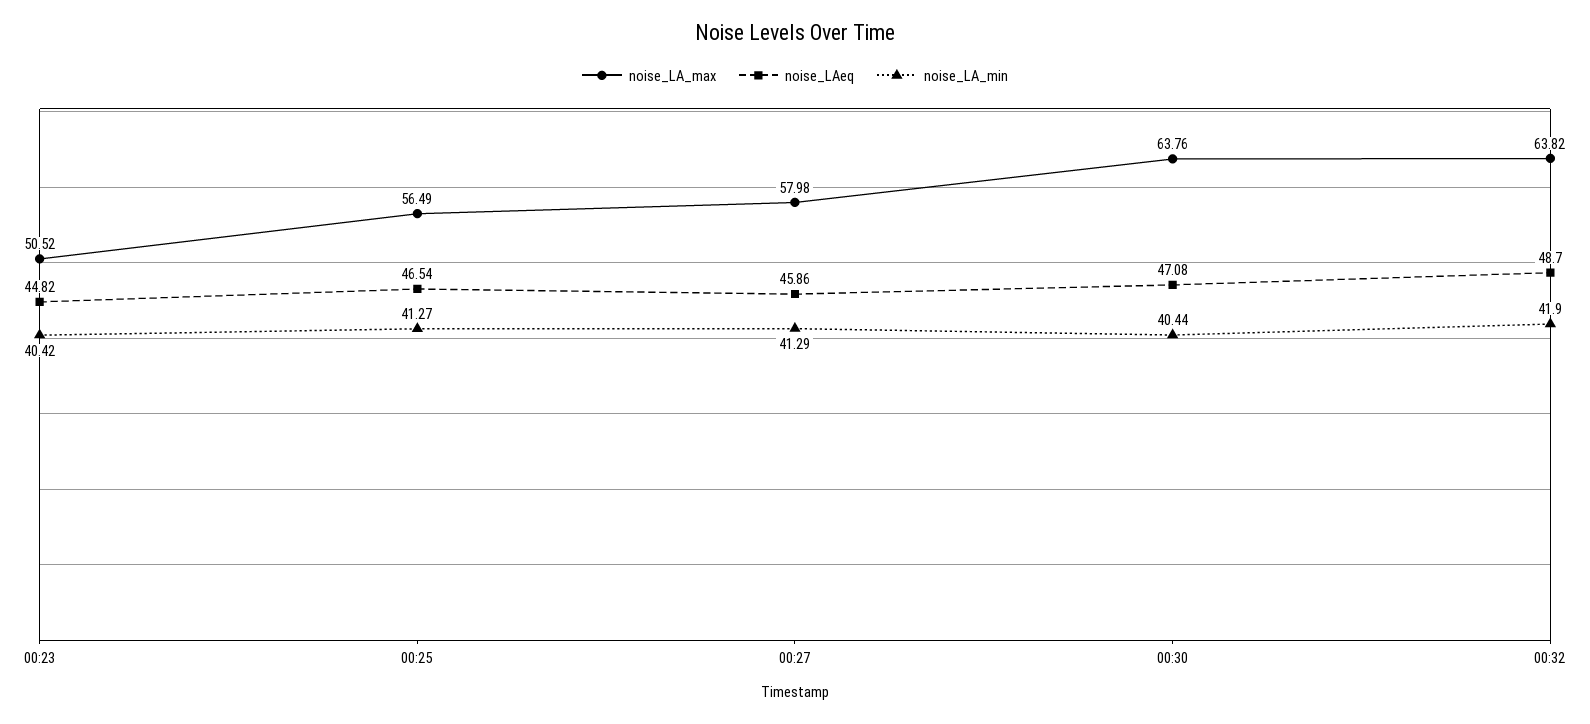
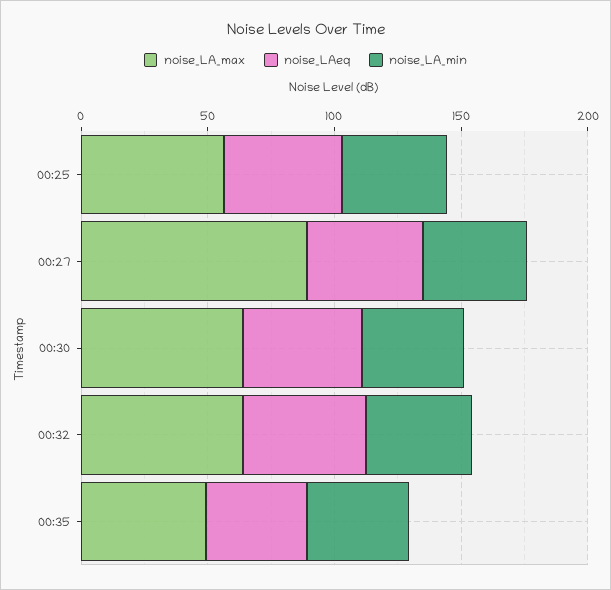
noise_LA_max, 00:23: 50.52 -> none
noise_LAeq, 00:23: 44.82 -> none
noise_LA_min, 00:23: 40.42 -> none
noise_LA_max, 00:27: 57.98 -> 90
noise_LA_max, 00:35: none -> 50
noise_LAeq, 00:35: none -> 40
noise_LA_min, 00:35: none -> 40

